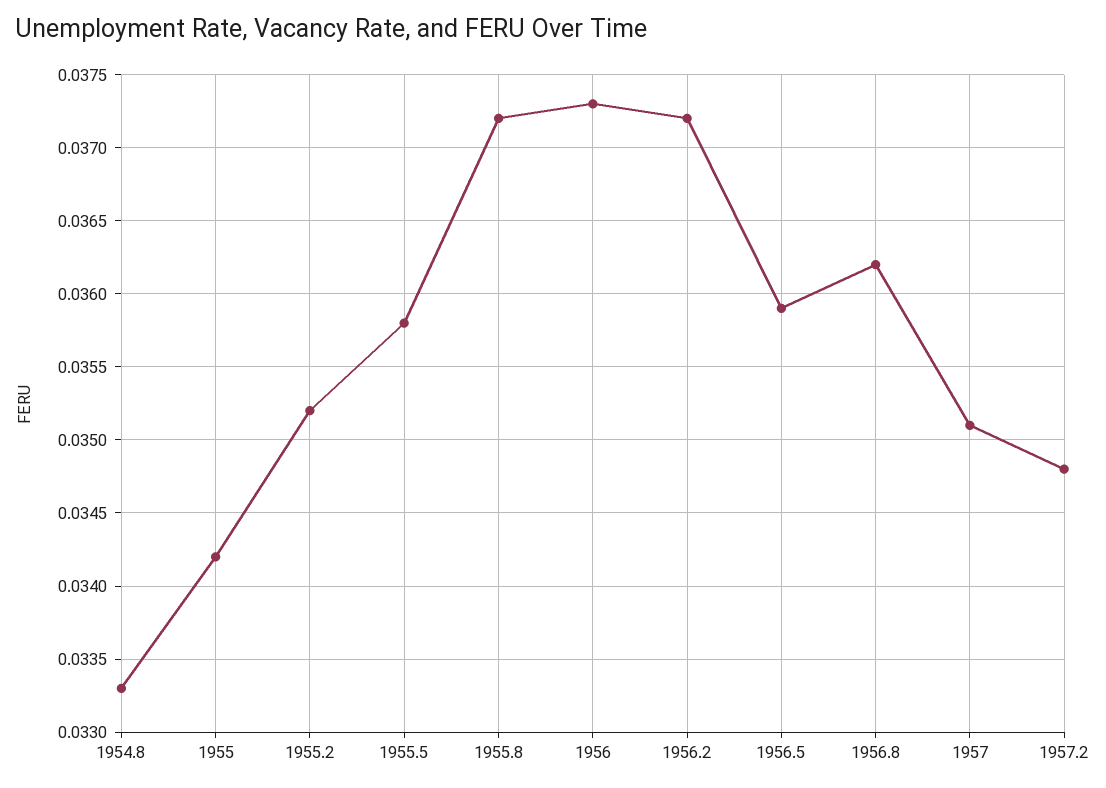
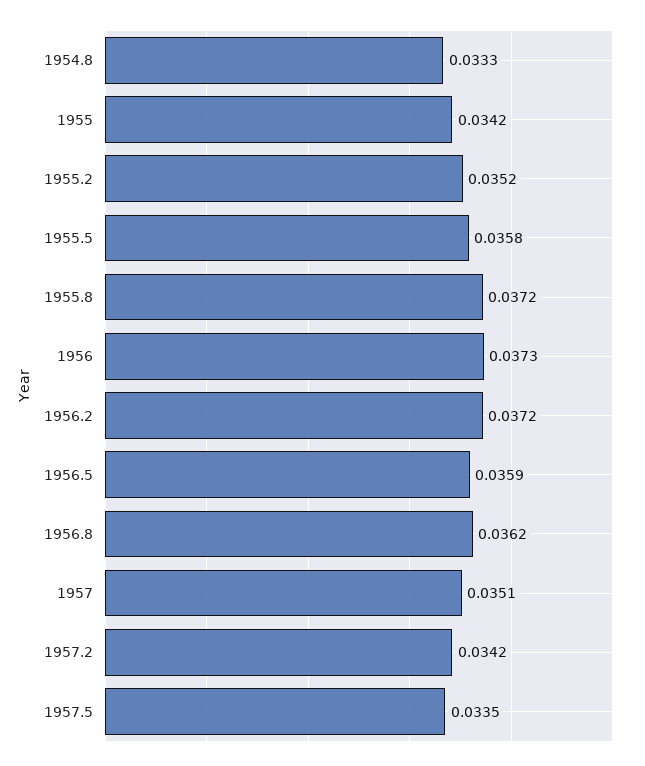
1957.2: 0.0348 -> 0.0342
1957.5: none -> 0.0335

